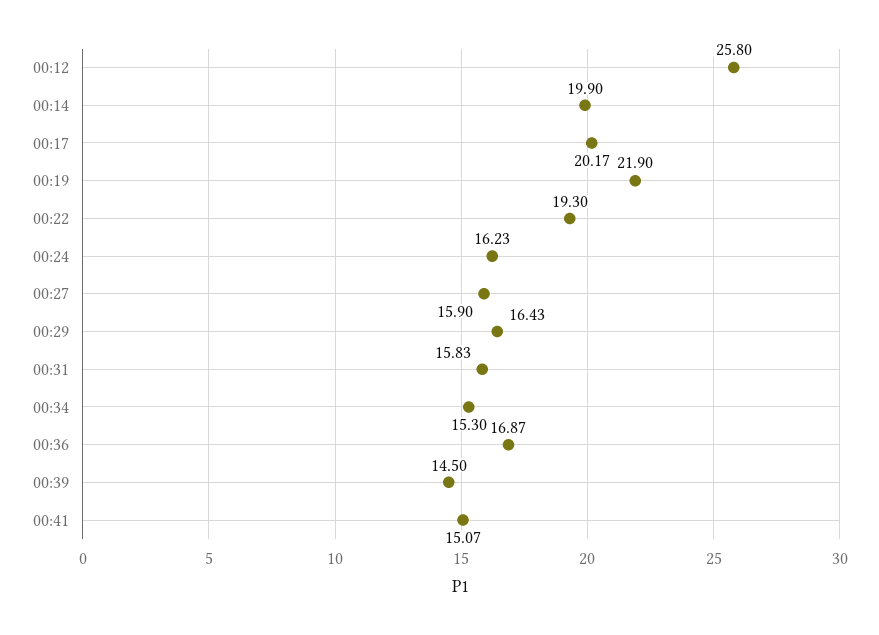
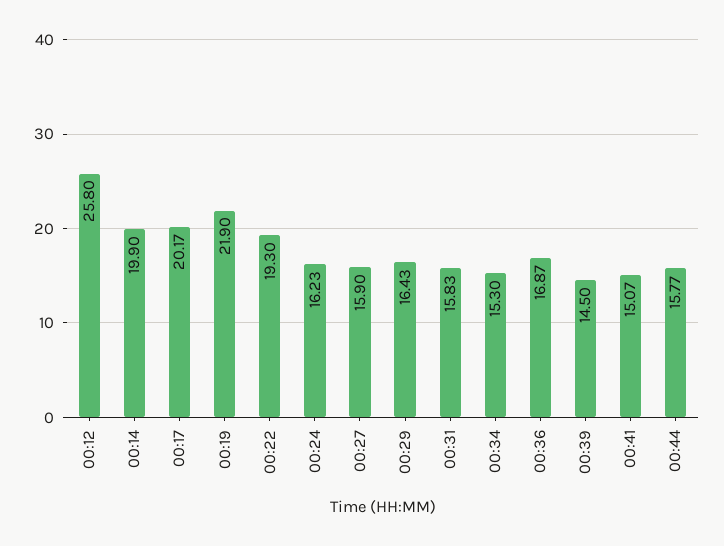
00:44: none -> 15.77

